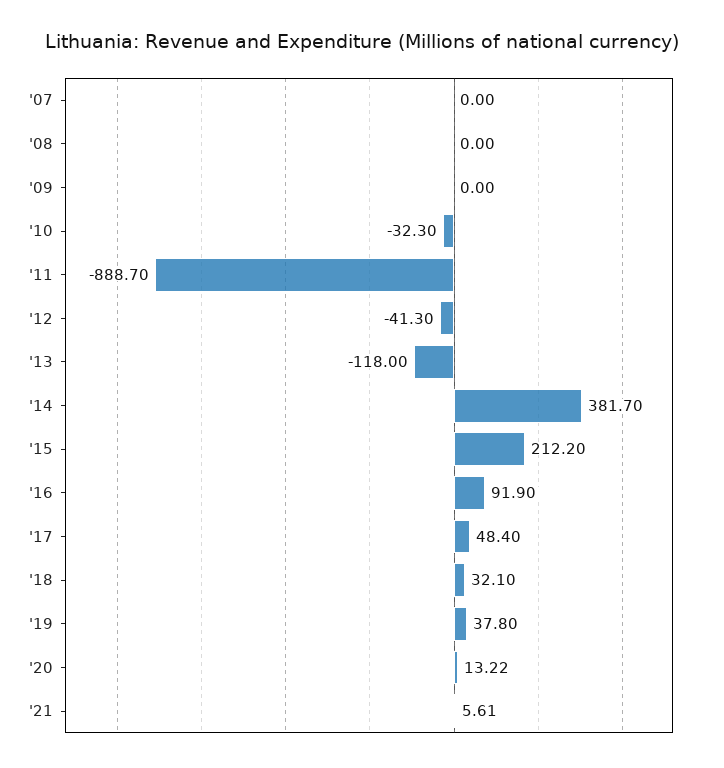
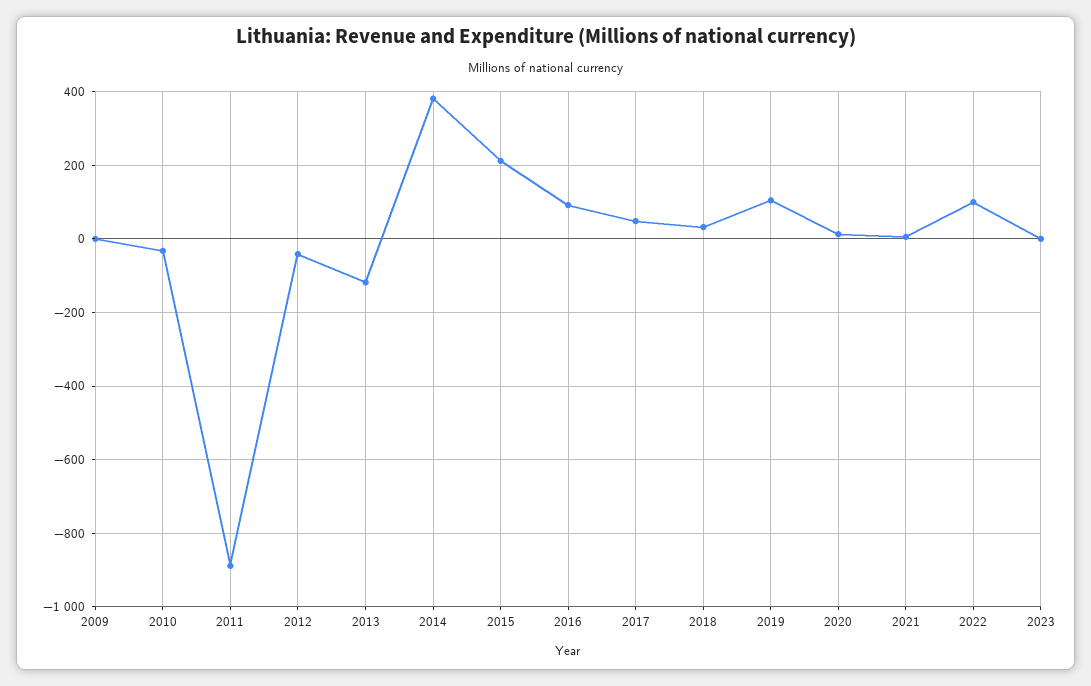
'07: 0 -> none
'08: 0 -> none
'19: 37.8 -> 100
2022: none -> 100
2023: none -> 0

